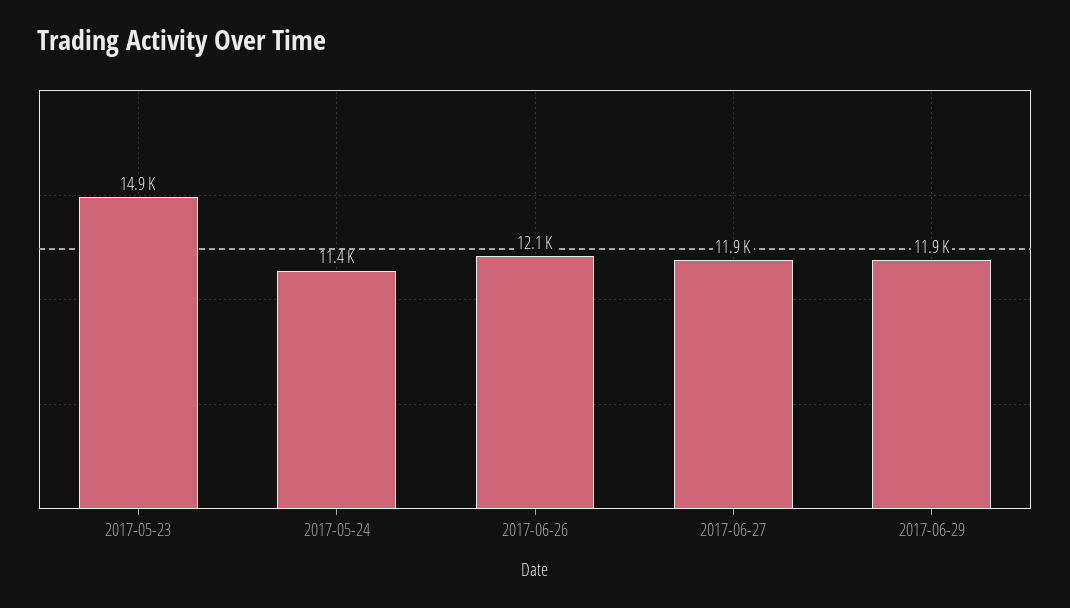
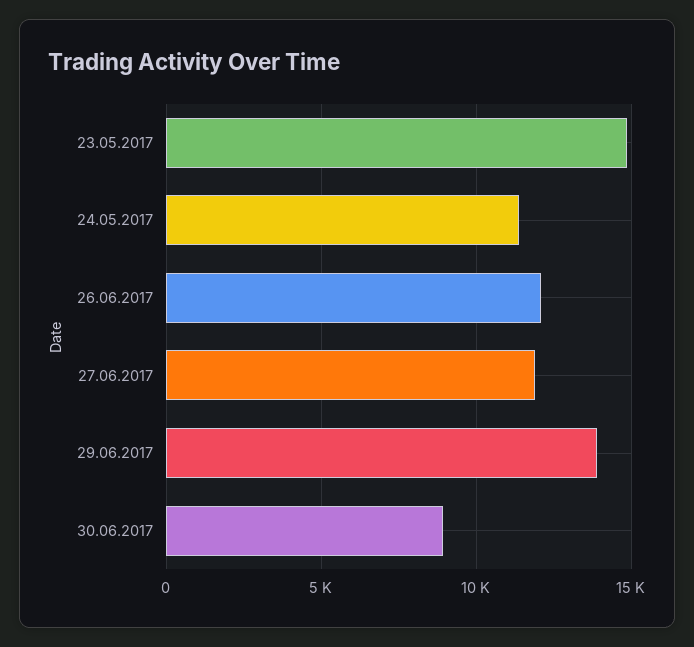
2017-06-29: 11900 -> 14000
30.06.2017: none -> 9000

